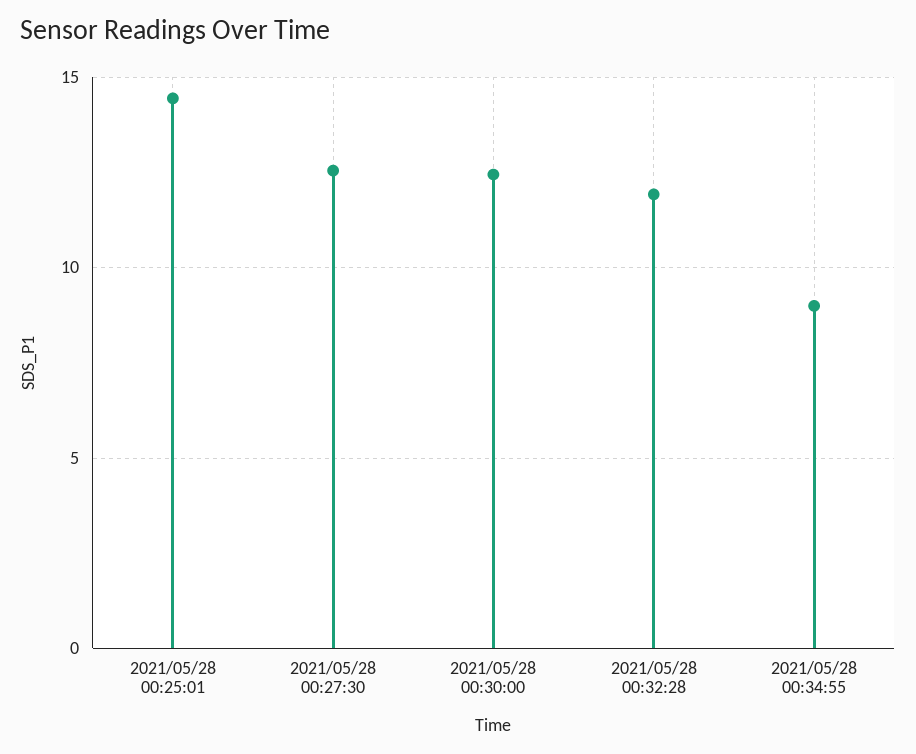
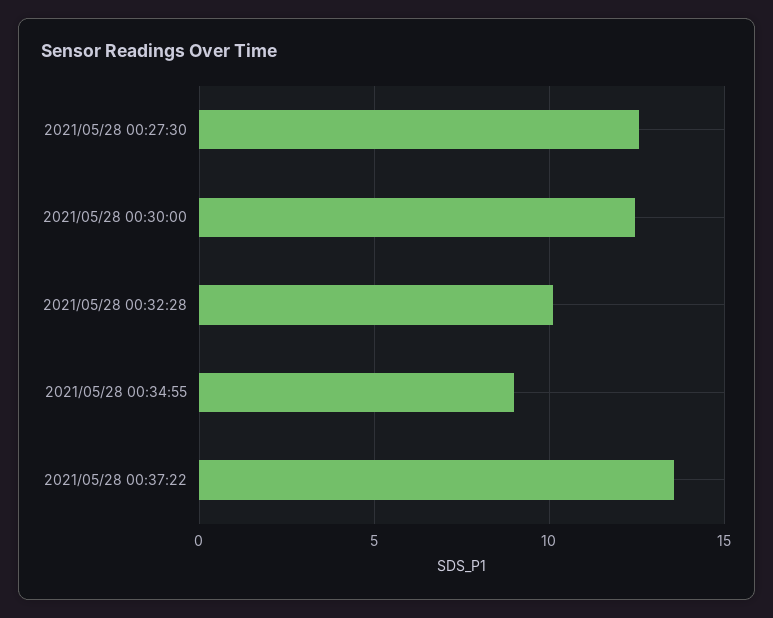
2021/05/28 00:25:01: 14.5 -> none
2021/05/28 00:32:28: 12 -> 10
2021/05/28 00:37:22: none -> 13.5

